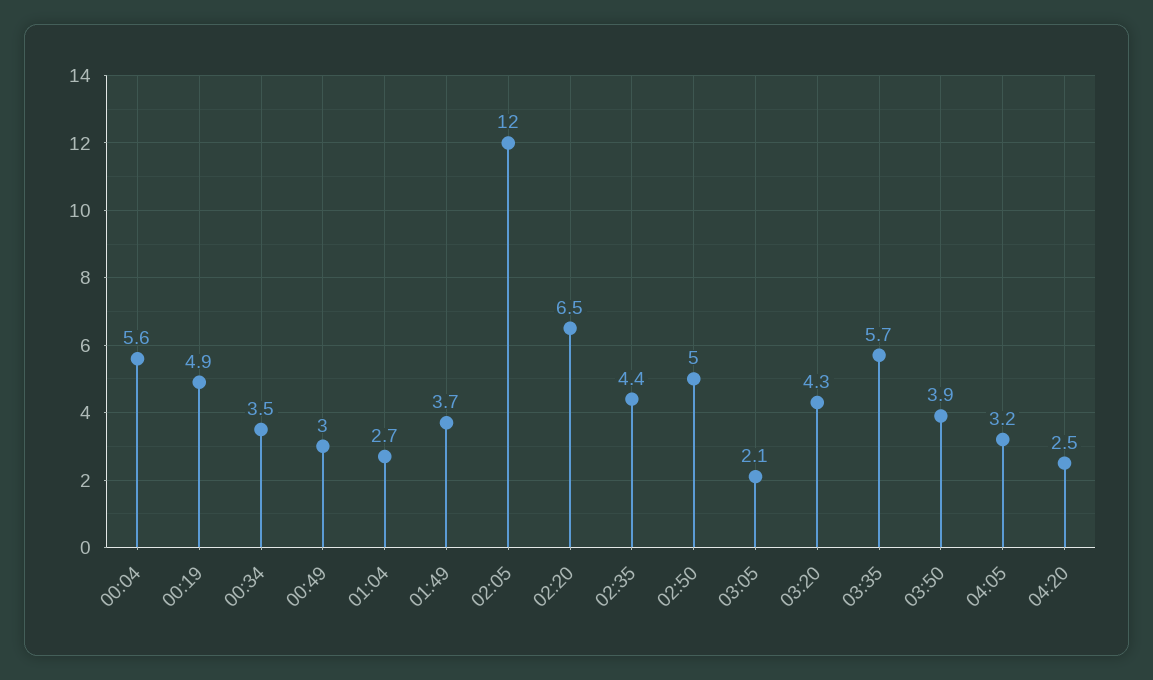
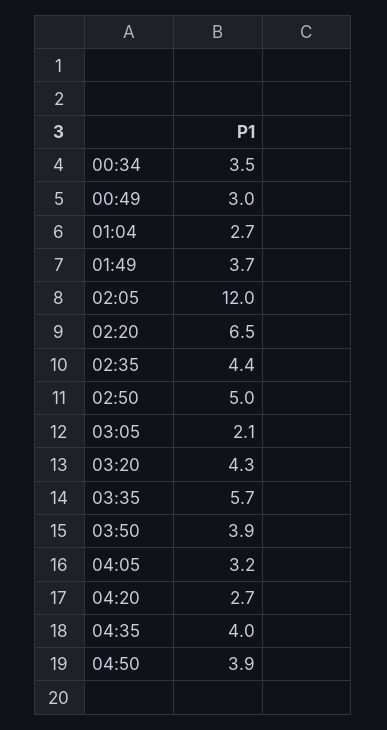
00:04: 5.6 -> none
00:19: 4.9 -> none
04:20: 2.5 -> 2.7
04:35: none -> 4
04:50: none -> 3.9

